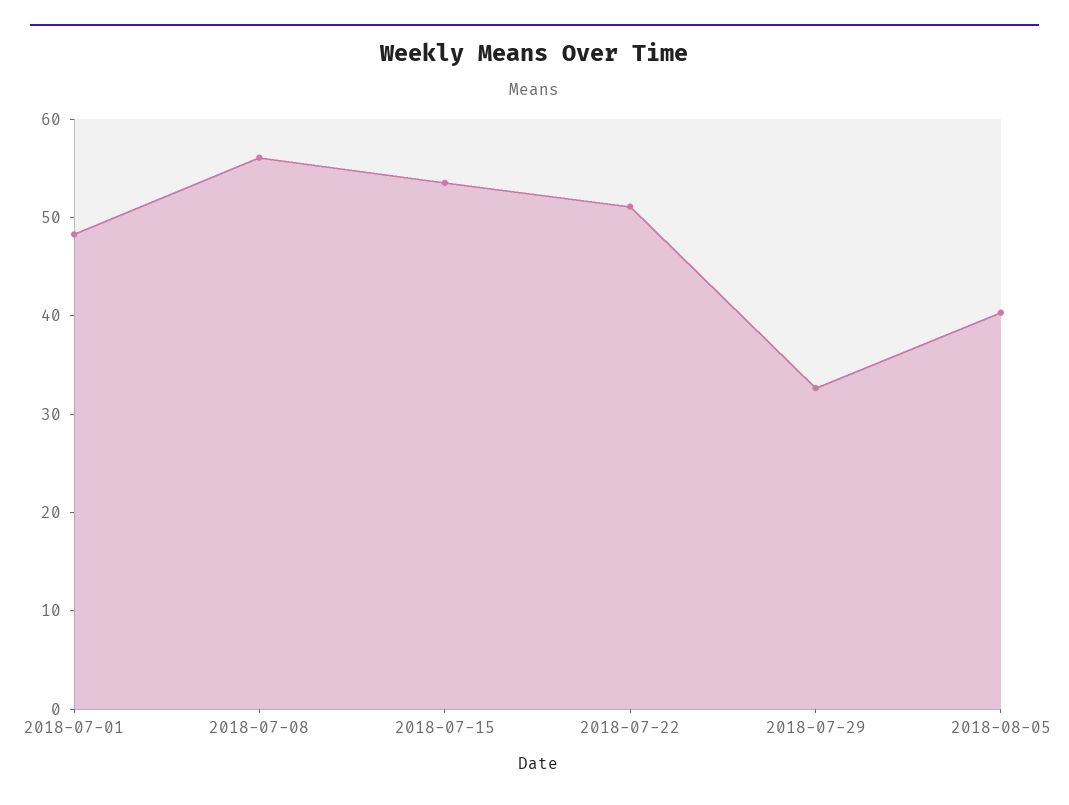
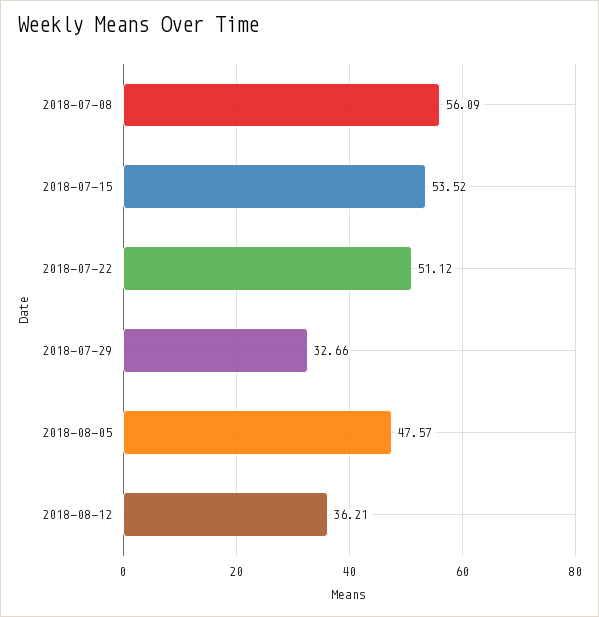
2018-07-01: 48 -> none
2018-08-05: 40 -> 47.57
2018-08-12: none -> 36.21

